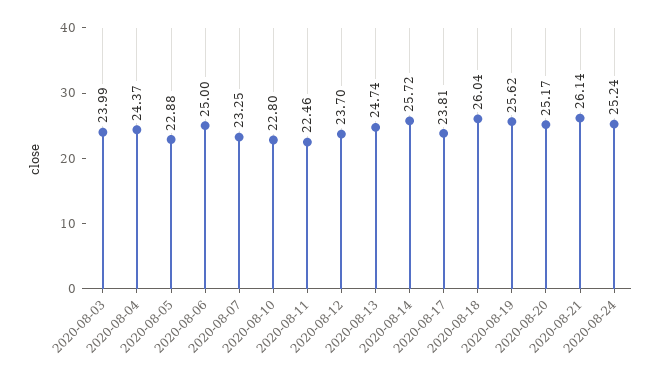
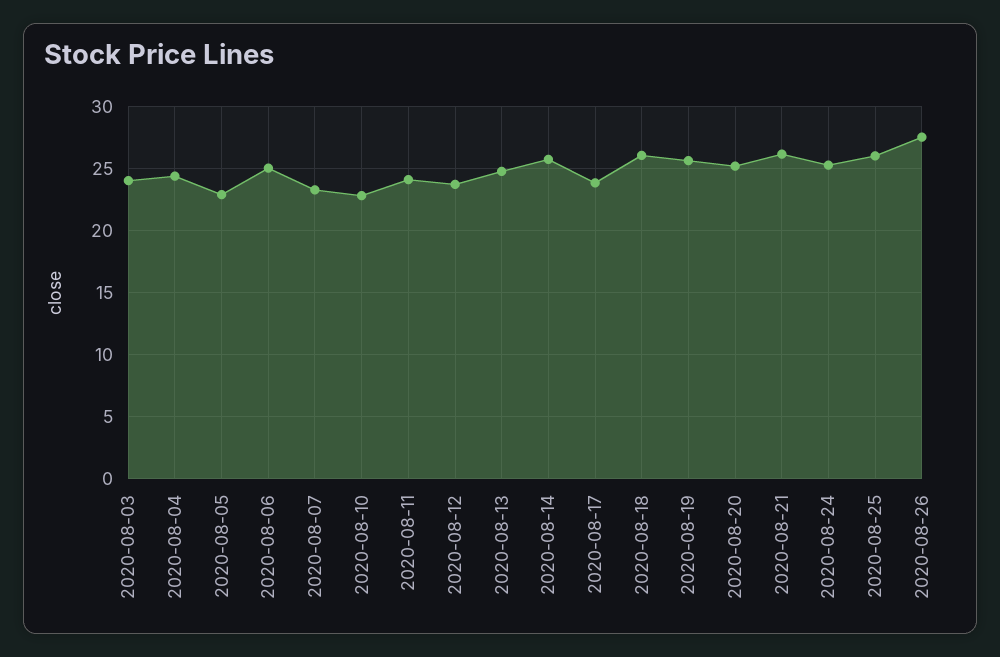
2020-08-11: 22.46 -> 24
2020-08-25: none -> 26
2020-08-26: none -> 27.5

